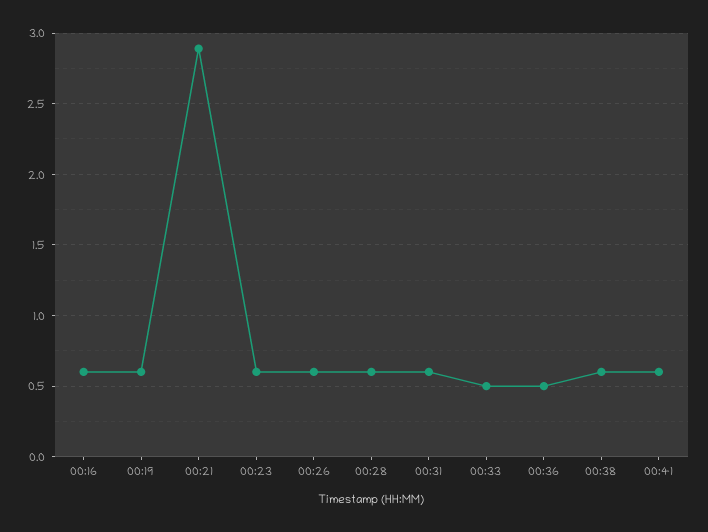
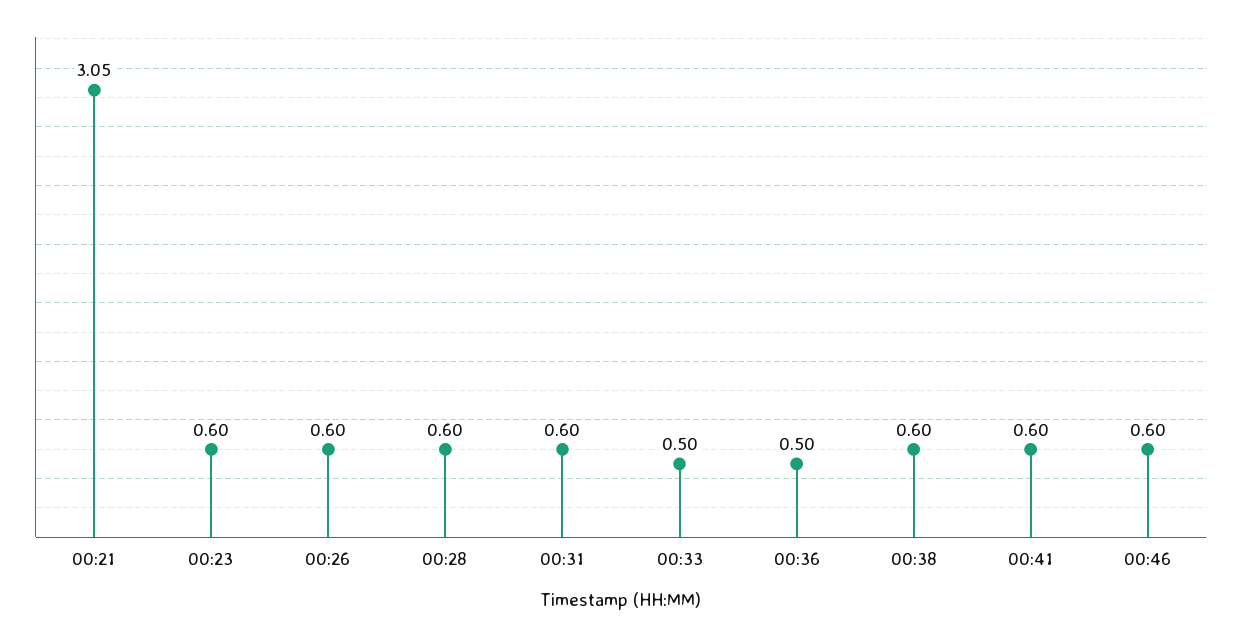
00:16: 0.6 -> none
00:19: 0.6 -> none
00:21: 2.9 -> 3.05
00:46: none -> 0.6

